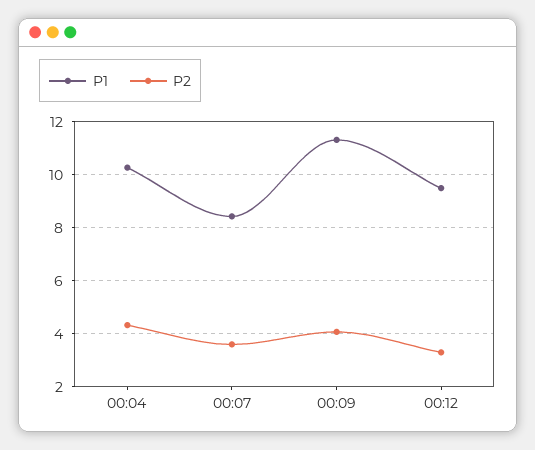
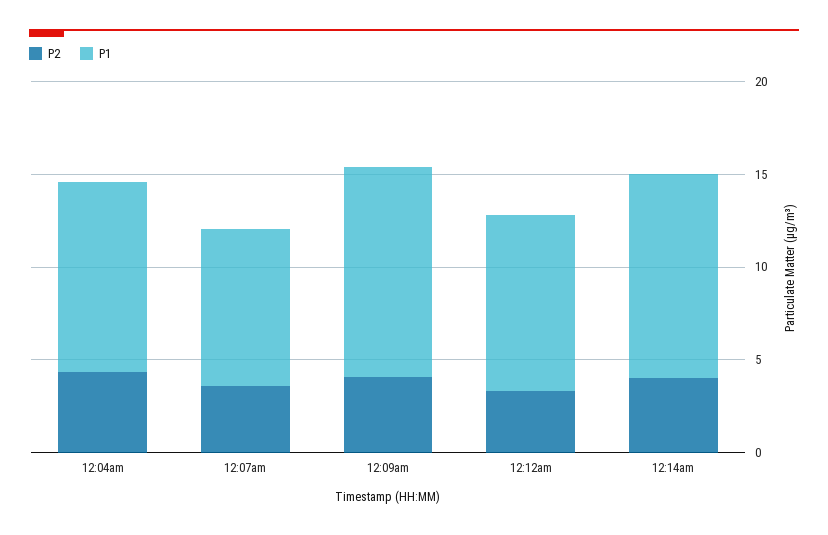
P2, 12:14am: none -> 4
P1, 12:14am: none -> 11

